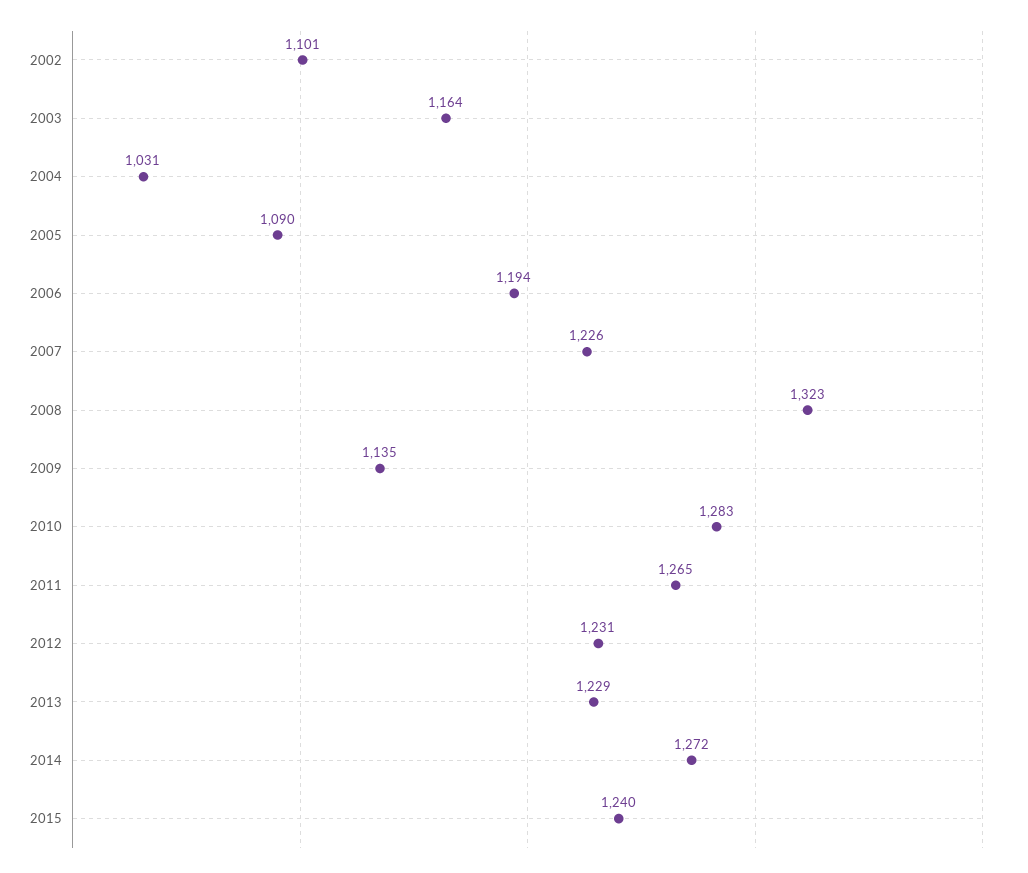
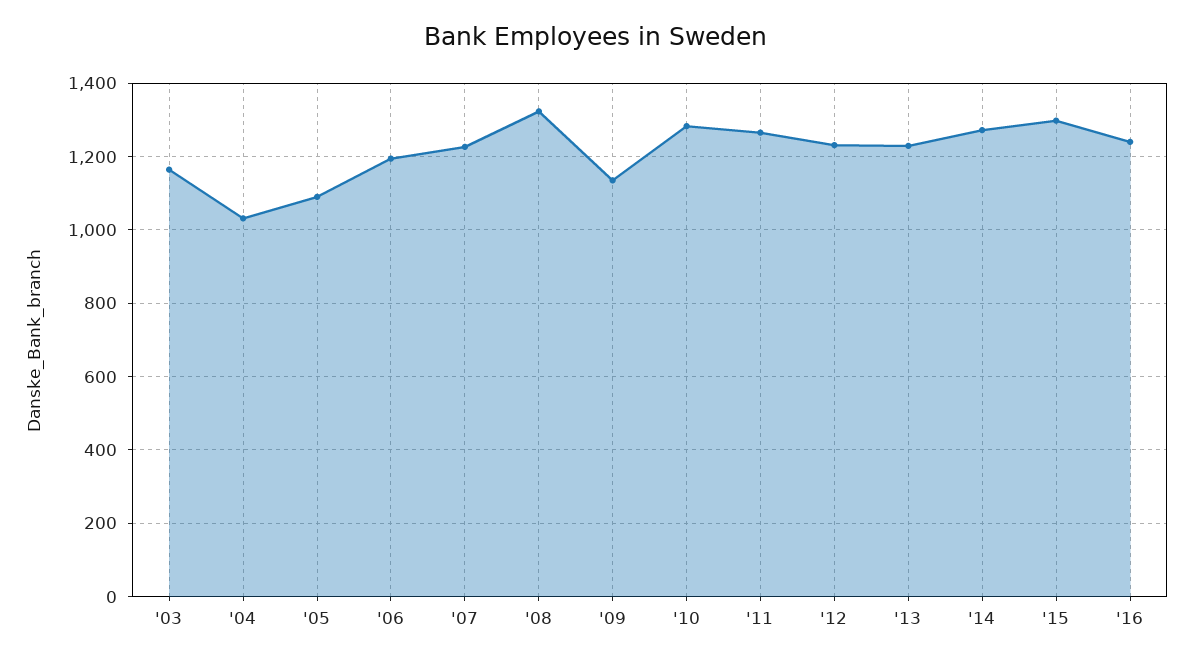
2002: 1101 -> none
2015: 1240 -> 1300
'16: none -> 1240

